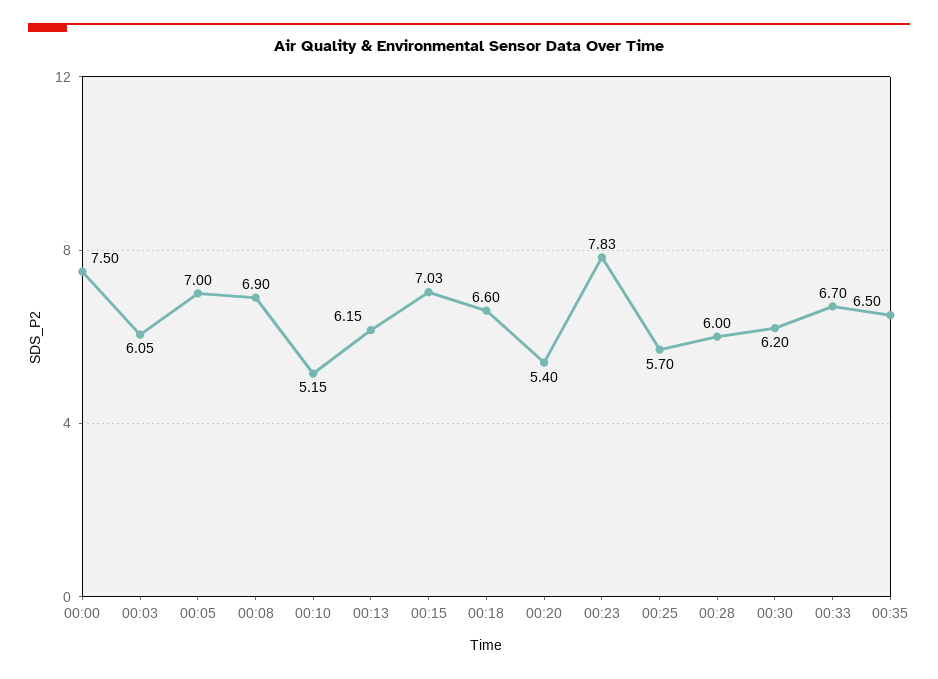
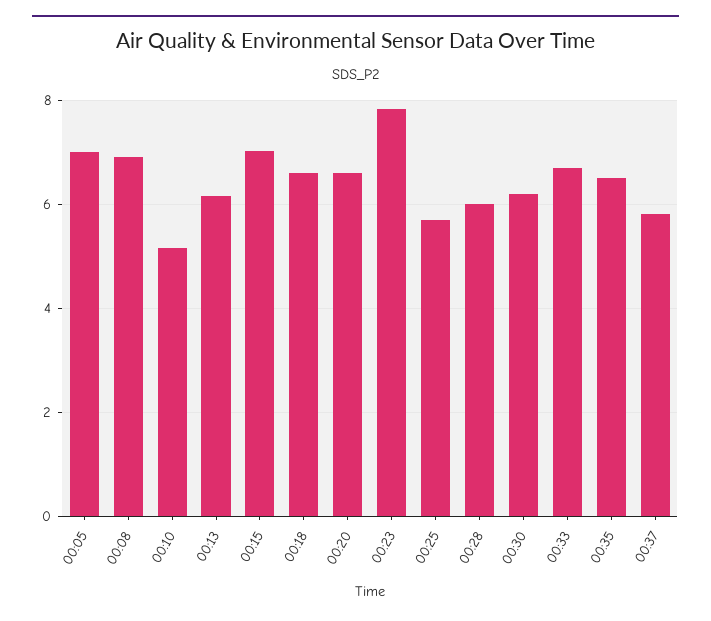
00:00: 7.5 -> none
00:03: 6.05 -> none
00:20: 5.4 -> 6.6
00:37: none -> 5.8

